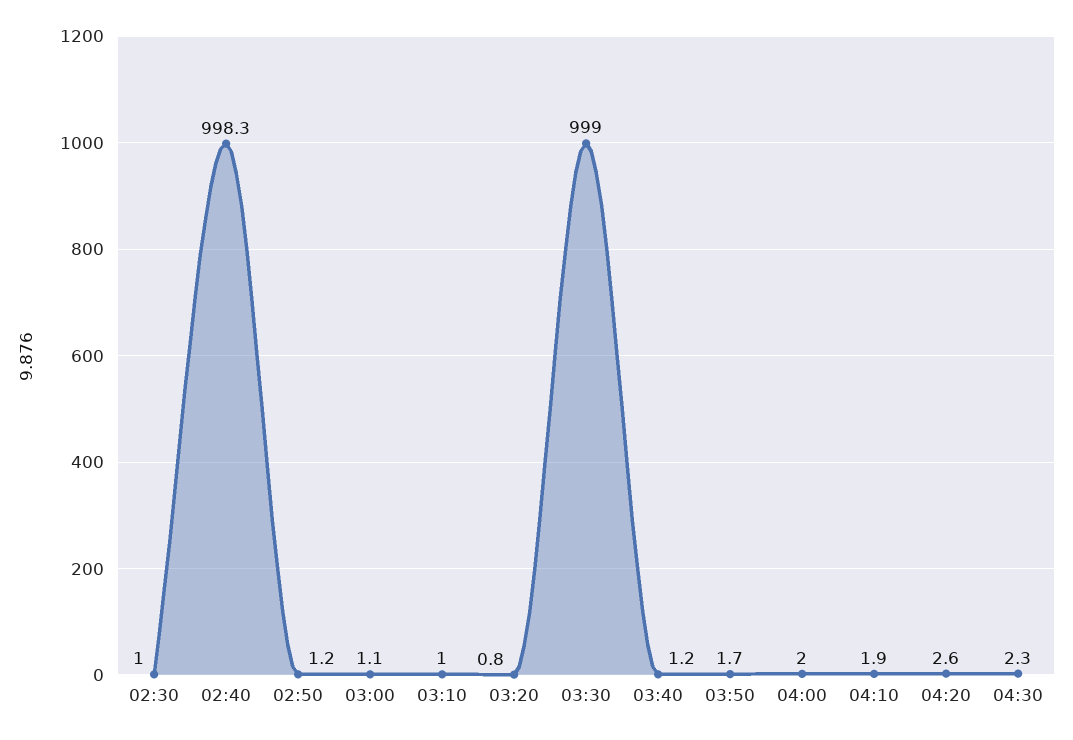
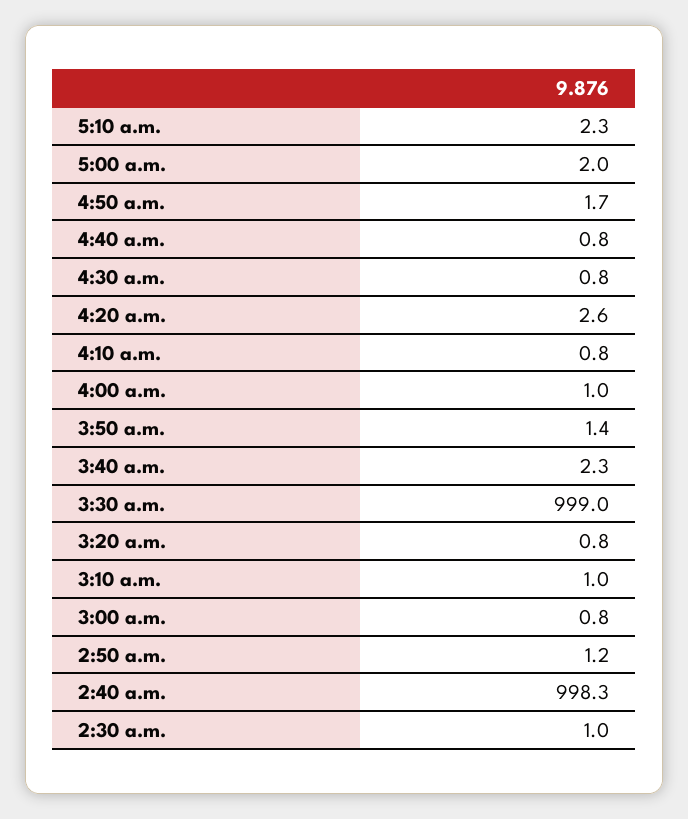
03:00: 1.1 -> 0.8
03:40: 1.2 -> 2.3
03:50: 1.7 -> 1.4
04:00: 2 -> 1
04:10: 1.9 -> 0.8
04:30: 2.3 -> 0.8
5:10 a.m.: none -> 2.3
5:00 a.m.: none -> 2
4:50 a.m.: none -> 1.7
4:40 a.m.: none -> 0.8

